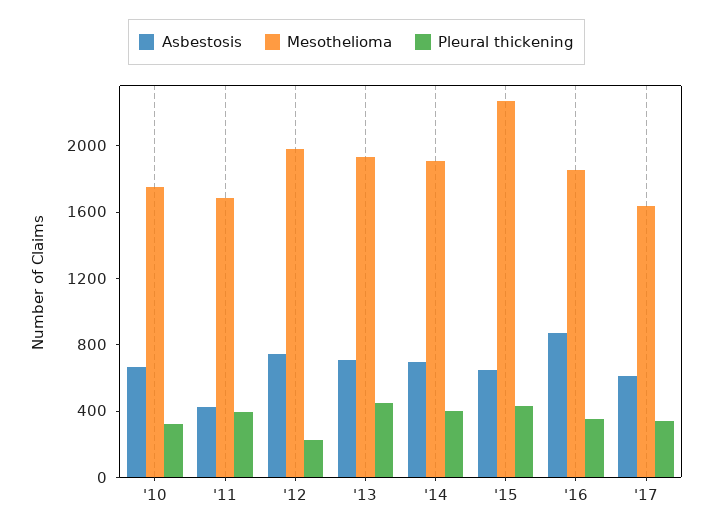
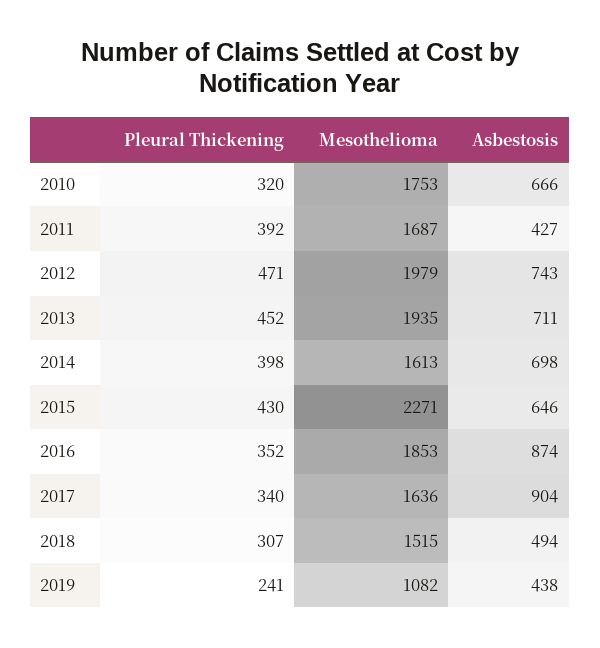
Pleural thickening, '12: 200 -> 471
Mesothelioma, '14: 1900 -> 1613
Asbestosis, '17: 600 -> 904
Pleural thickening, 2018: none -> 307
Mesothelioma, 2018: none -> 1515
Asbestosis, 2018: none -> 494
Pleural thickening, 2019: none -> 241
Mesothelioma, 2019: none -> 1082
Asbestosis, 2019: none -> 438

